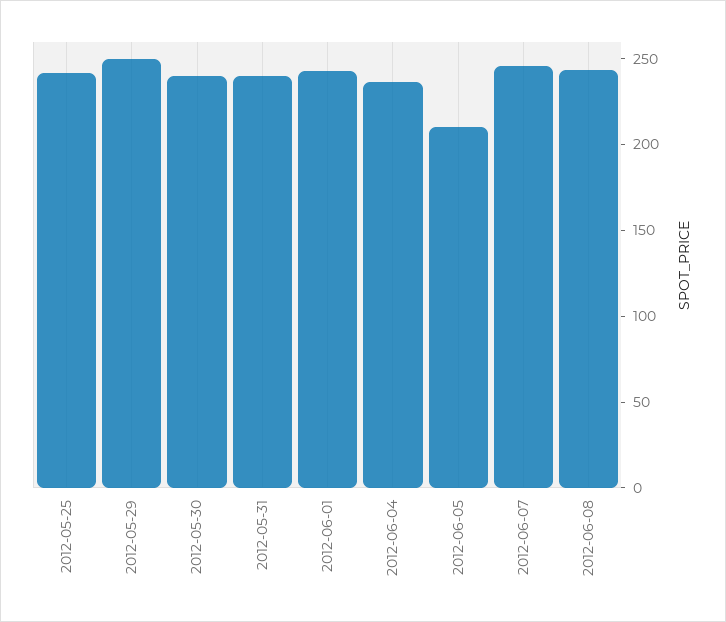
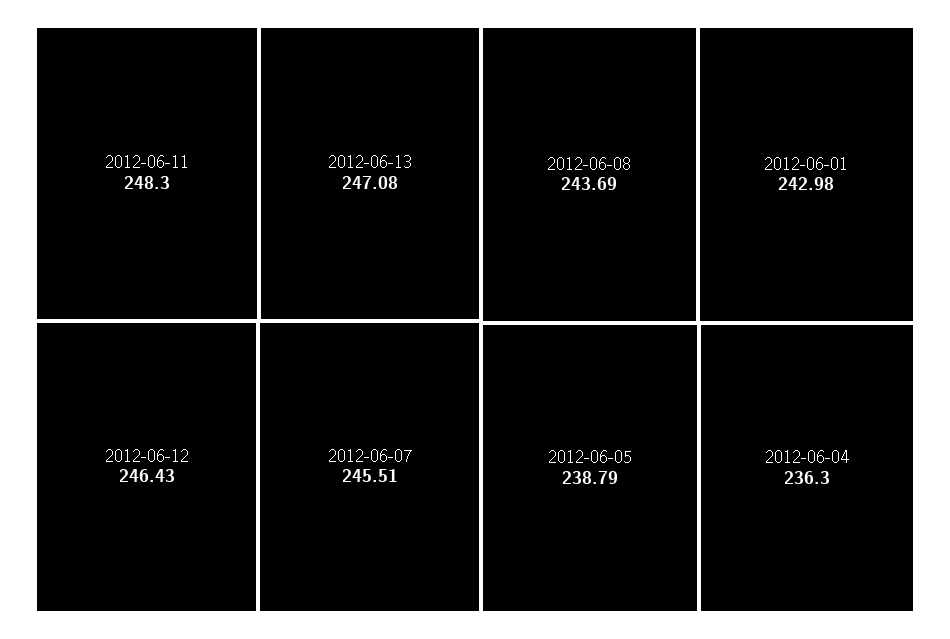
2012-05-25: 240 -> none
2012-05-29: 250 -> none
2012-05-30: 240 -> none
2012-05-31: 240 -> none
2012-06-05: 210 -> 238.79
2012-06-11: none -> 248.3
2012-06-13: none -> 247.08
2012-06-12: none -> 246.43

